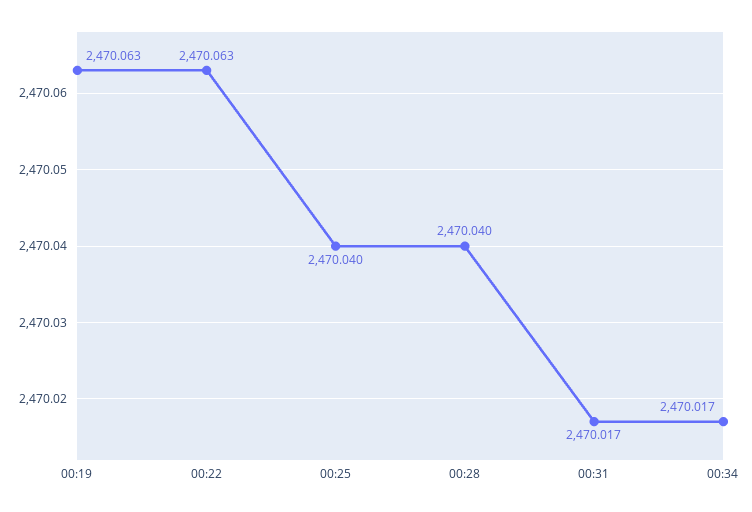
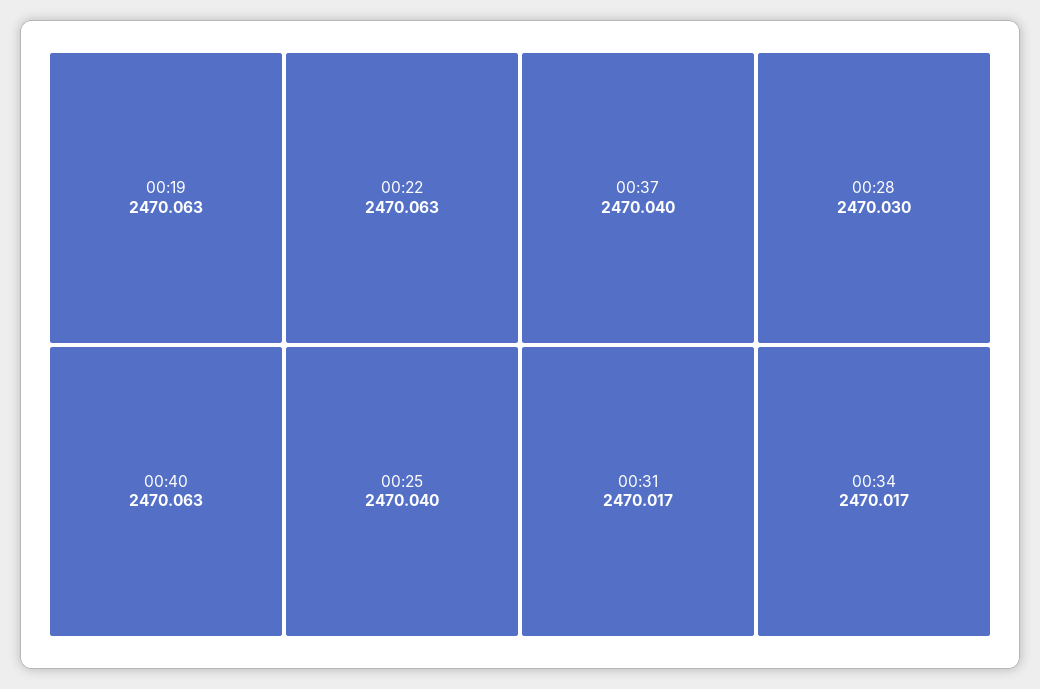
00:28: 2470.04 -> 2470.03
00:40: none -> 2470.063
00:37: none -> 2470.04

